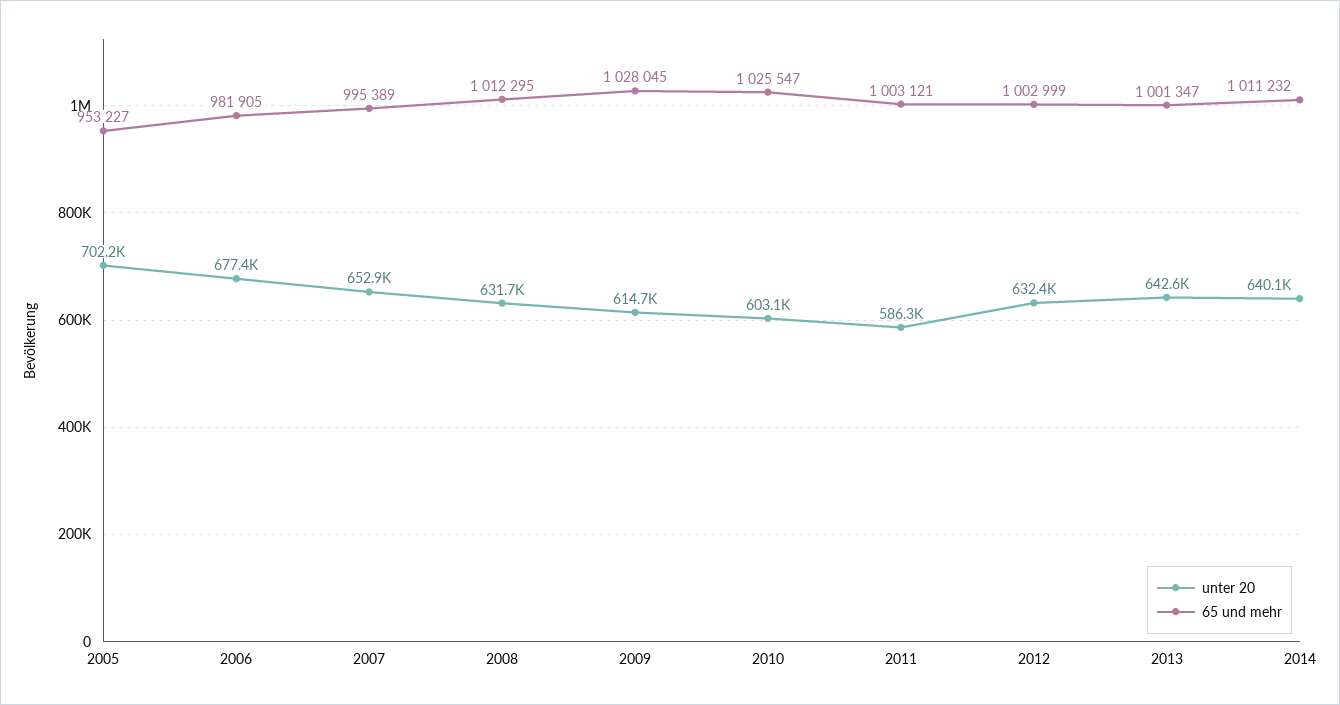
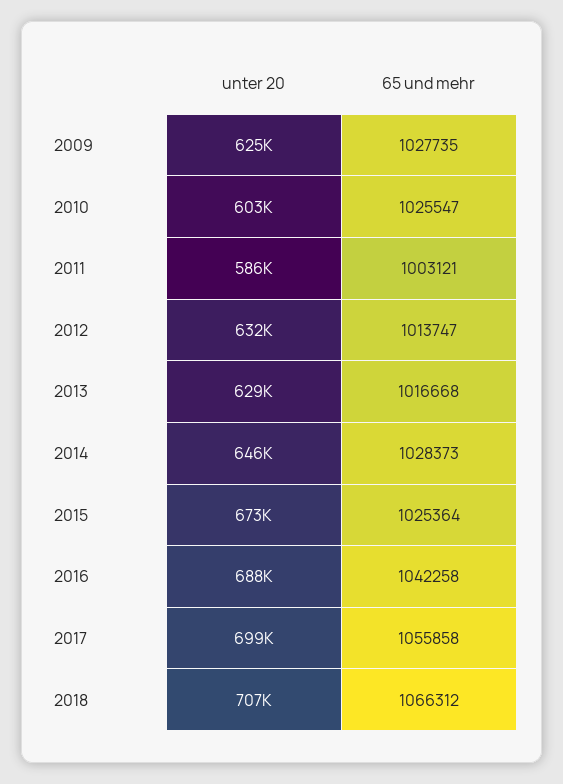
unter 20, 2005: 702200 -> none
65 und mehr, 2005: 953227 -> none
unter 20, 2006: 677400 -> none
65 und mehr, 2006: 981905 -> none
unter 20, 2007: 652900 -> none
65 und mehr, 2007: 995389 -> none
unter 20, 2008: 631700 -> none
65 und mehr, 2008: 1012295 -> none
unter 20, 2009: 614700 -> 625000
65 und mehr, 2009: 1028045 -> 1027735
65 und mehr, 2012: 1002999 -> 1013747
unter 20, 2013: 642600 -> 629000
65 und mehr, 2013: 1001347 -> 1016668
unter 20, 2014: 640100 -> 646000
65 und mehr, 2014: 1011232 -> 1028373
unter 20, 2015: none -> 673000
65 und mehr, 2015: none -> 1025364
unter 20, 2016: none -> 688000
65 und mehr, 2016: none -> 1042258
unter 20, 2017: none -> 699000
65 und mehr, 2017: none -> 1055858
unter 20, 2018: none -> 707000
65 und mehr, 2018: none -> 1066312

